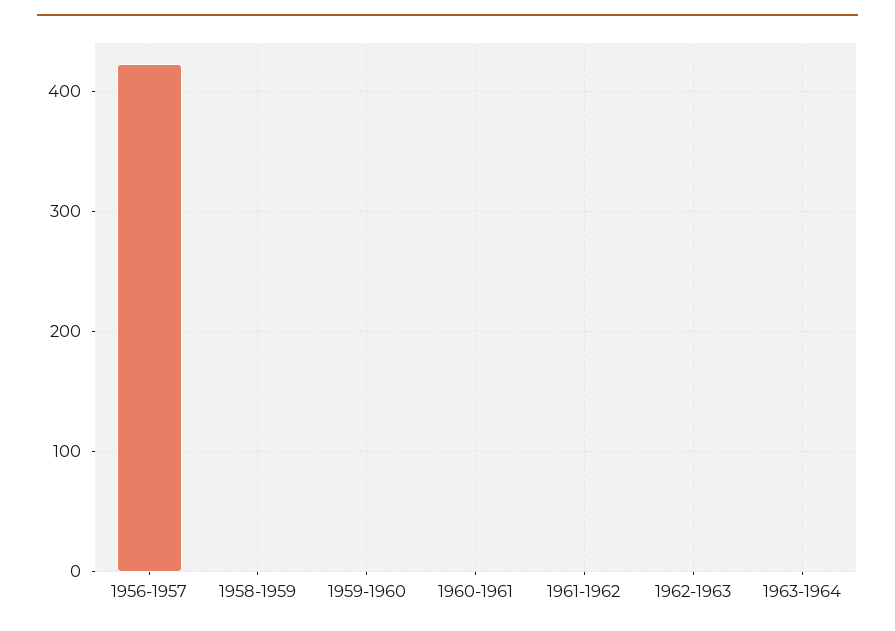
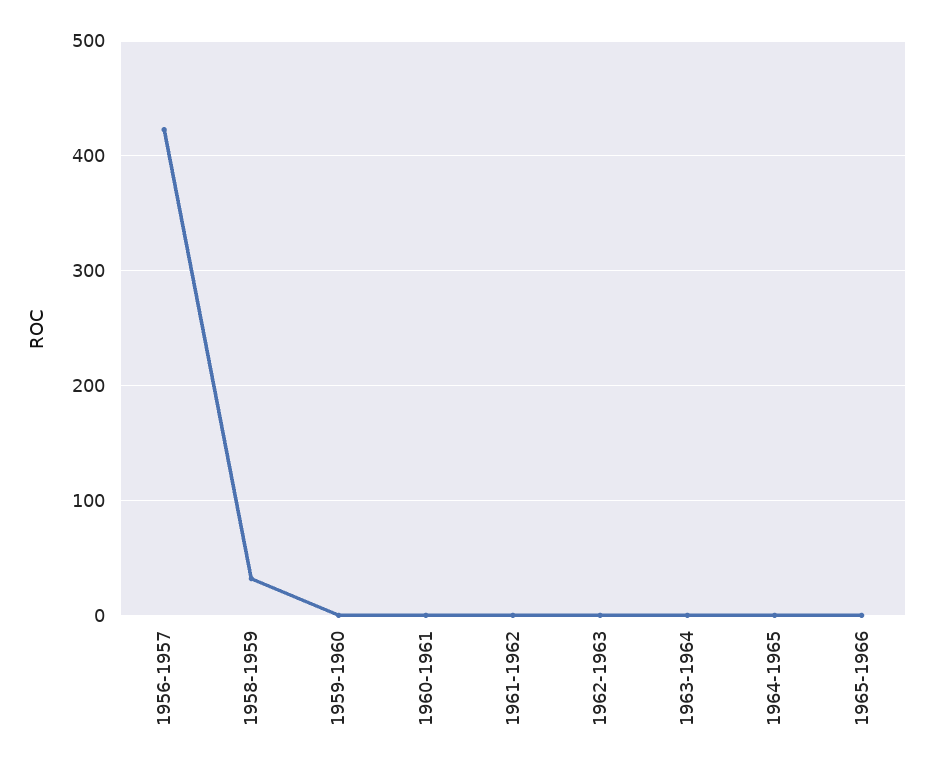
1958-1959: 0 -> 30
1964-1965: none -> 0
1965-1966: none -> 0

